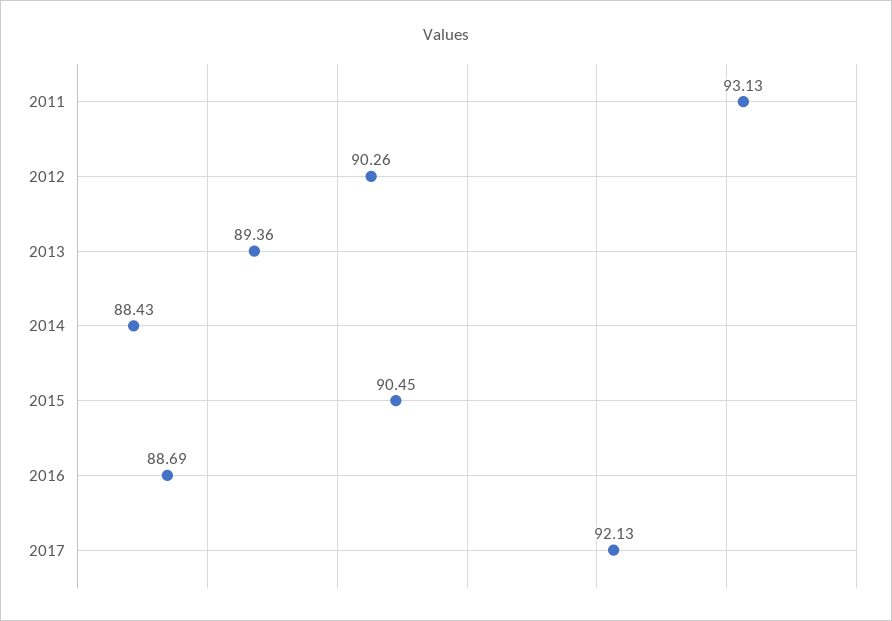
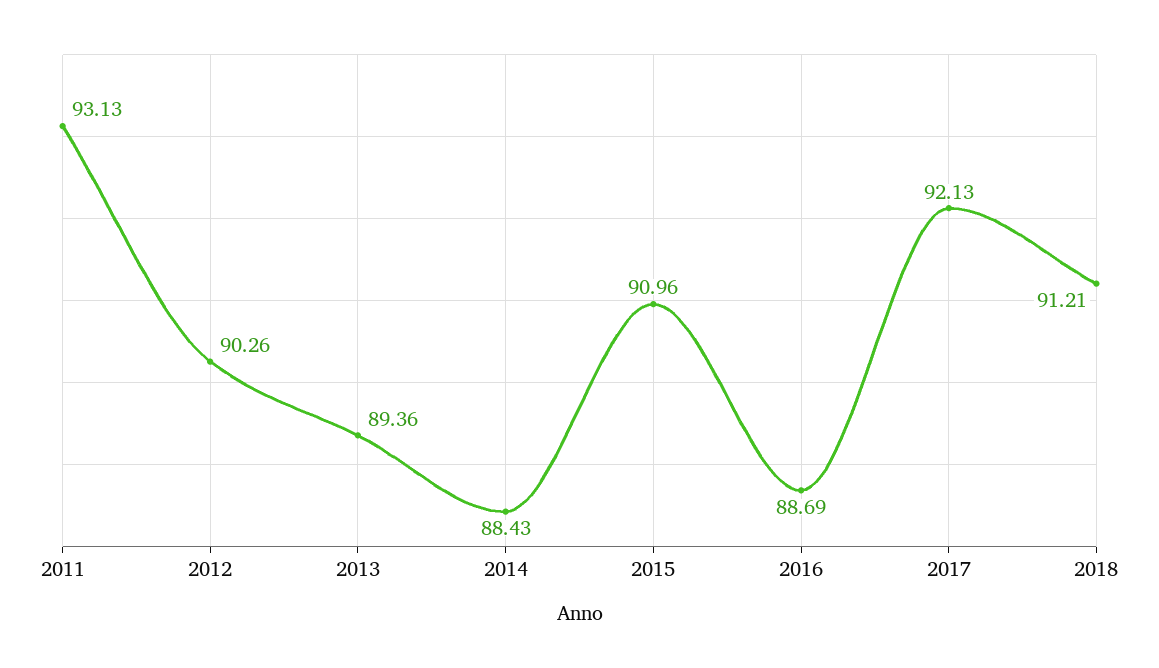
2015: 90.45 -> 90.96
2018: none -> 91.21

